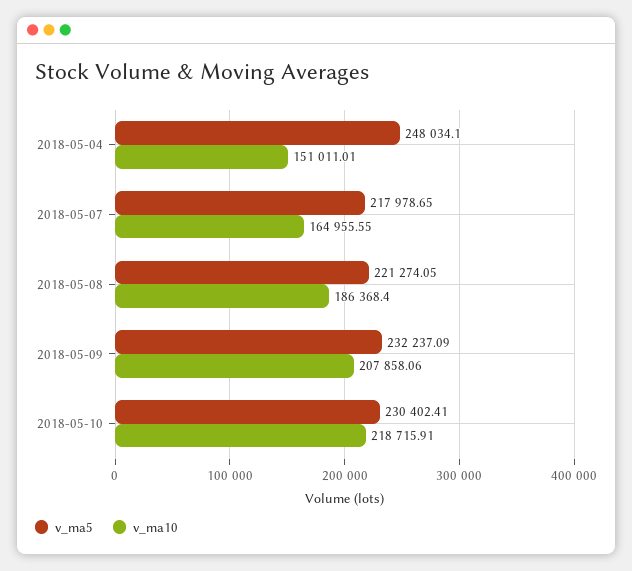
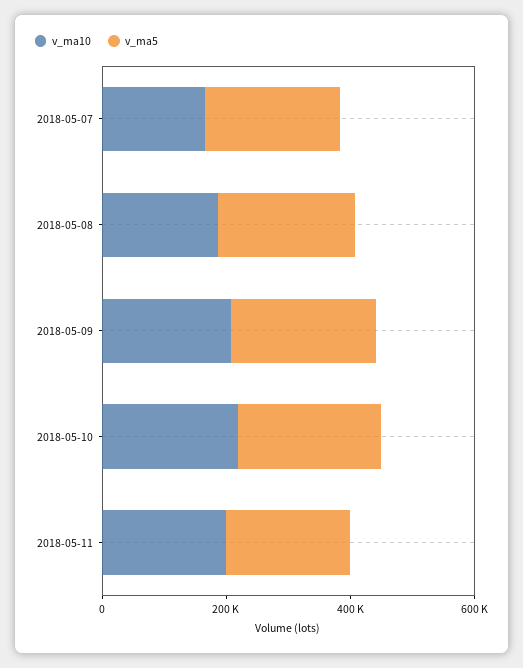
v_ma5, 2018-05-04: 248034.1 -> none
v_ma10, 2018-05-04: 151011.01 -> none
v_ma10, 2018-05-11: none -> 200000
v_ma5, 2018-05-11: none -> 200000

